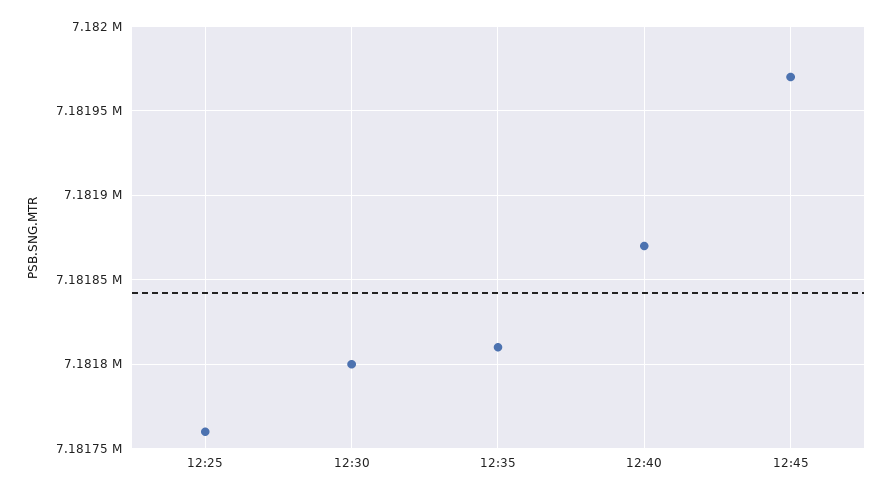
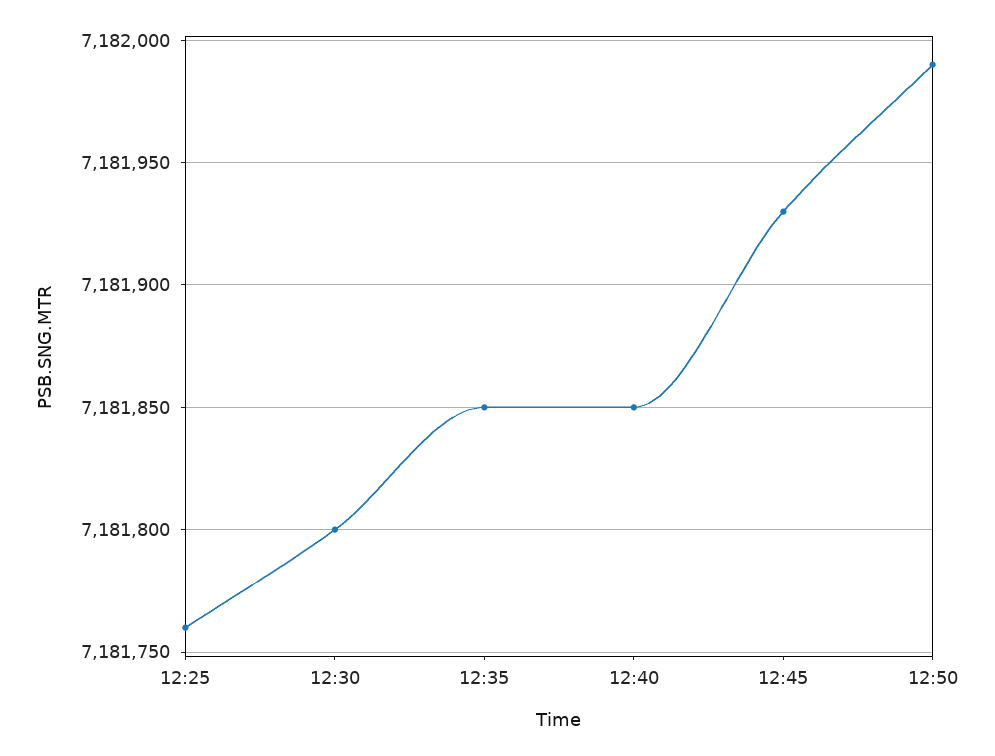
12:35: 7181810 -> 7181850
12:40: 7181870 -> 7181850
12:45: 7181970 -> 7181930
12:50: none -> 7181990

